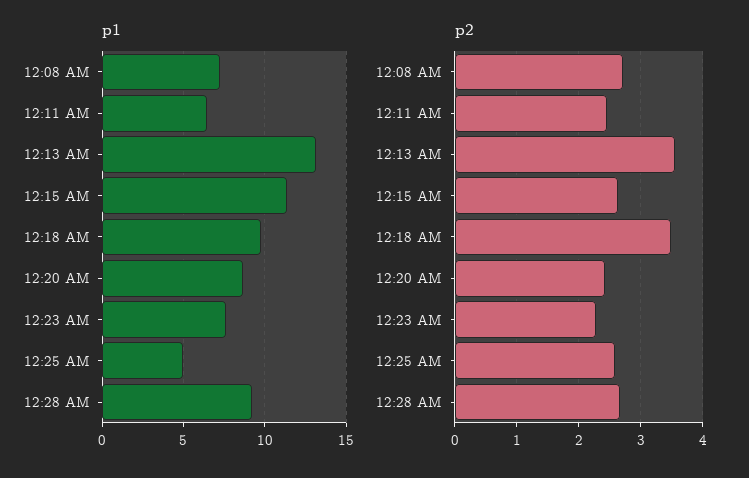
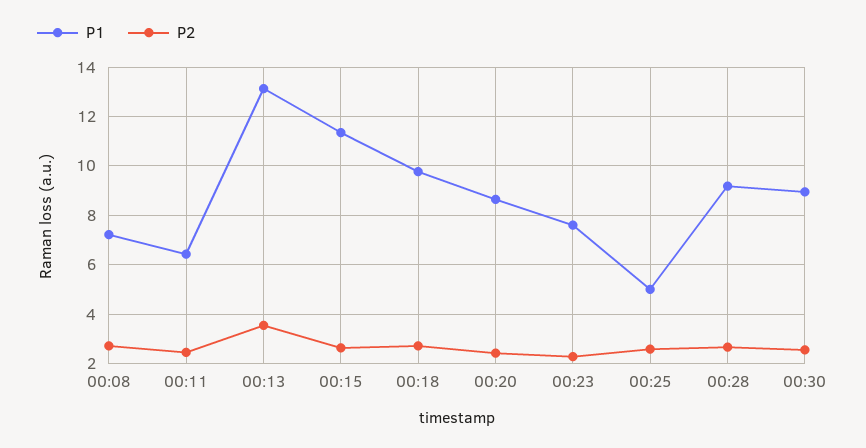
p2, 12:18 AM: 3.5 -> 2.75
p1, 00:30: none -> 9
p2, 00:30: none -> 2.5

